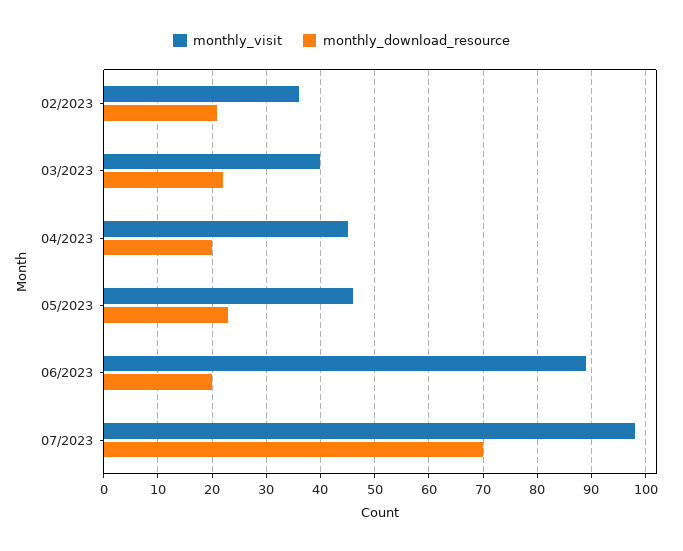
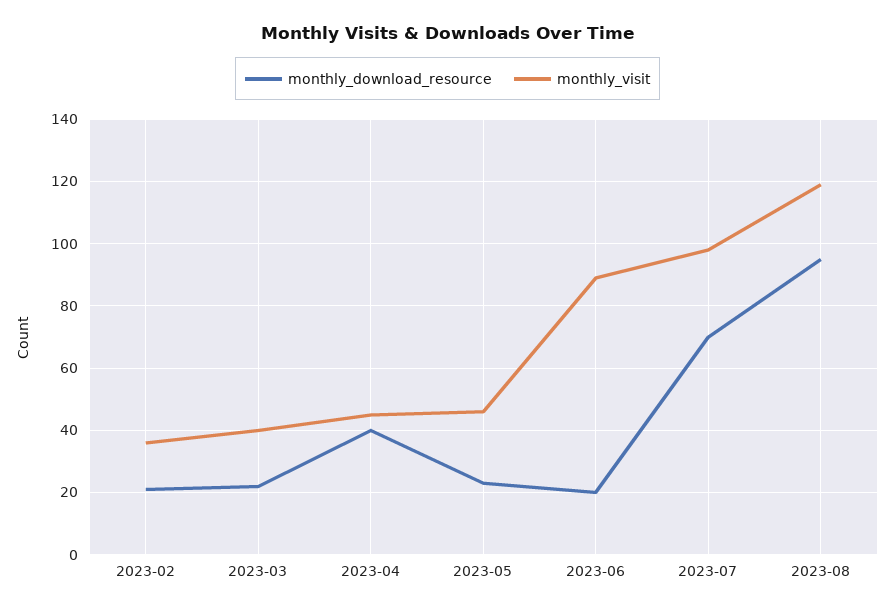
monthly_download_resource, 04/2023: 20 -> 40
monthly_download_resource, 2023-08: none -> 95
monthly_visit, 2023-08: none -> 120

